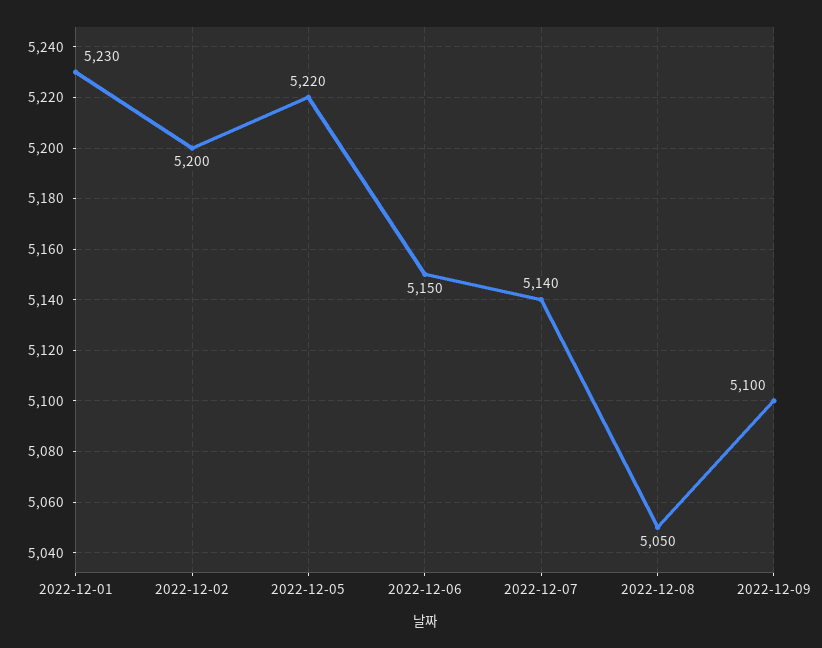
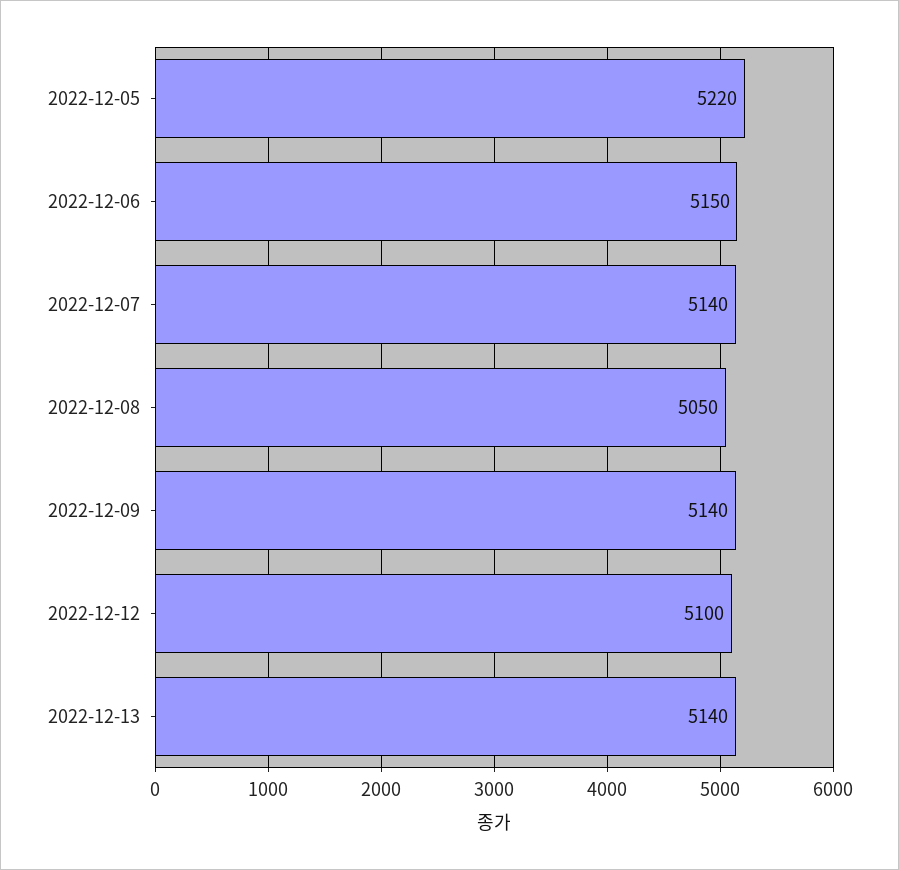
2022-12-01: 5230 -> none
2022-12-02: 5200 -> none
2022-12-09: 5100 -> 5140
2022-12-12: none -> 5100
2022-12-13: none -> 5140

